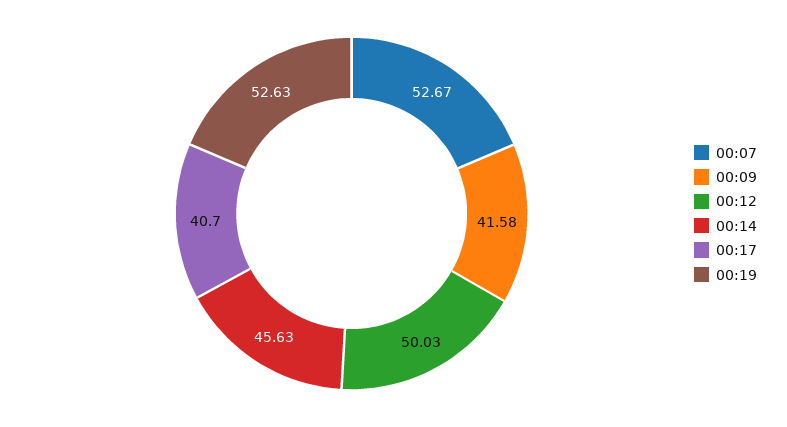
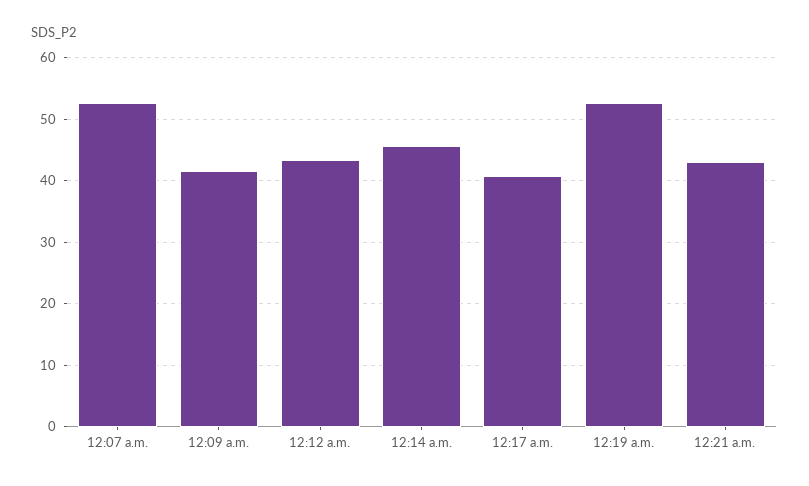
00:12: 50.03 -> 43
12:21 a.m.: none -> 43

